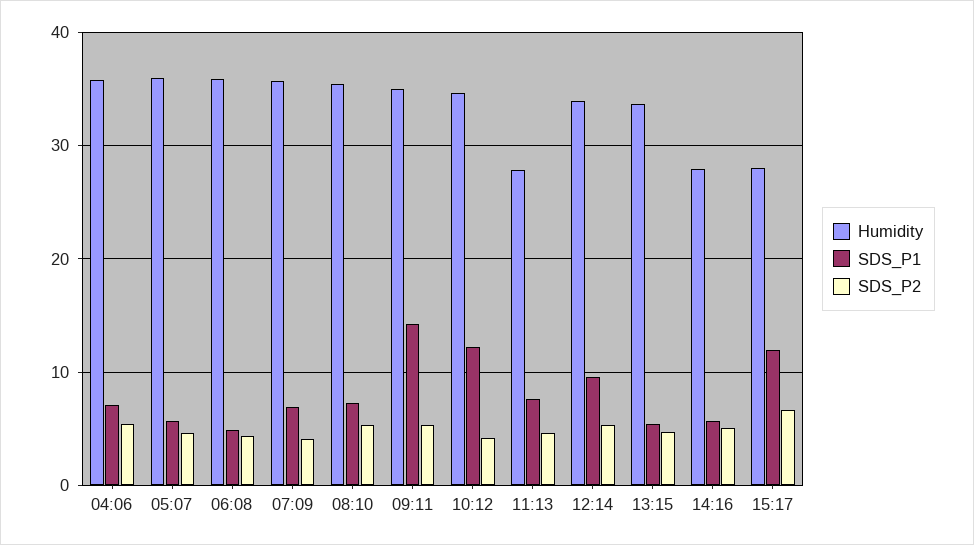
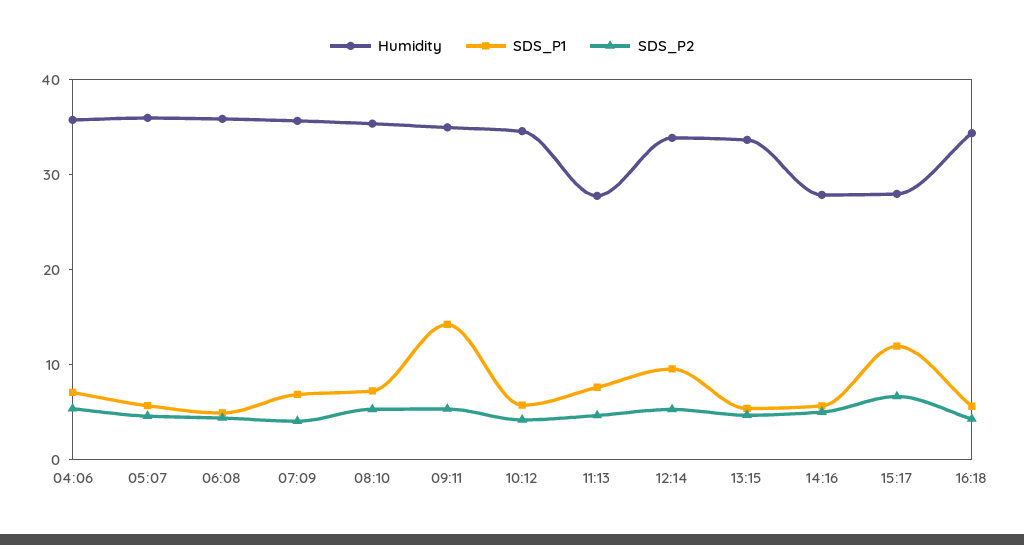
SDS_P1, 10:12: 12 -> 6
Humidity, 16:18: none -> 34
SDS_P1, 16:18: none -> 6
SDS_P2, 16:18: none -> 4

